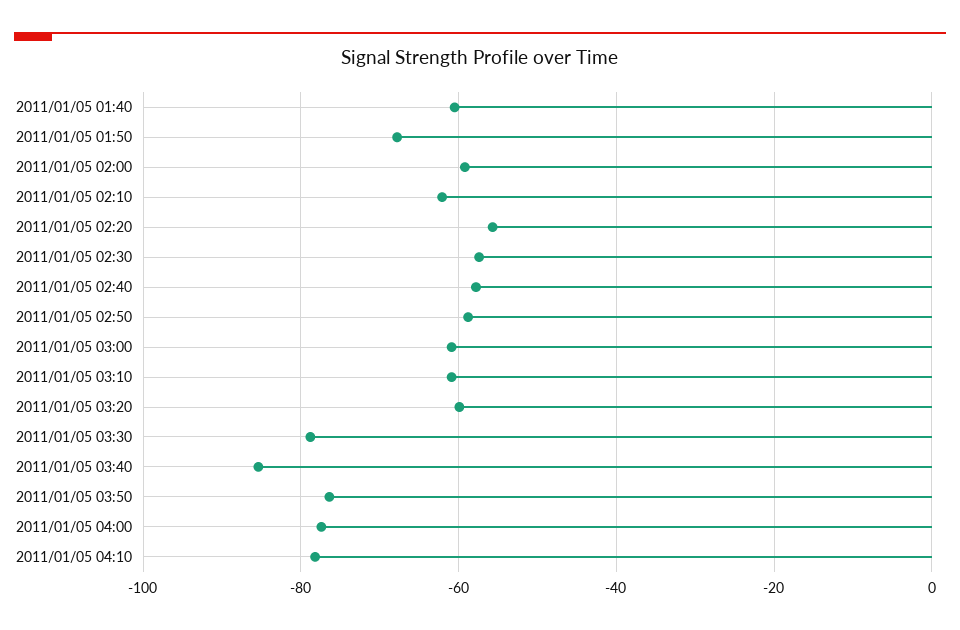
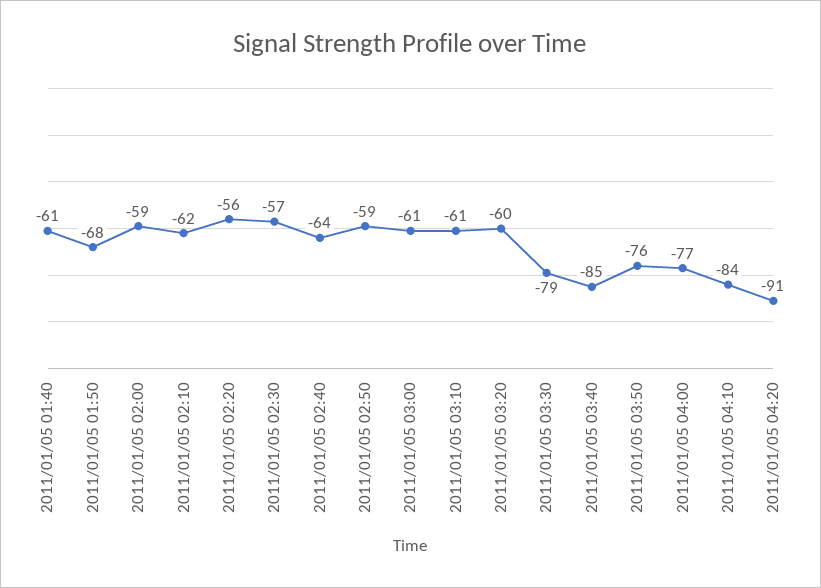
2011/01/05 02:40: -58 -> -64
2011/01/05 04:10: -78 -> -84
2011/01/05 04:20: none -> -91

